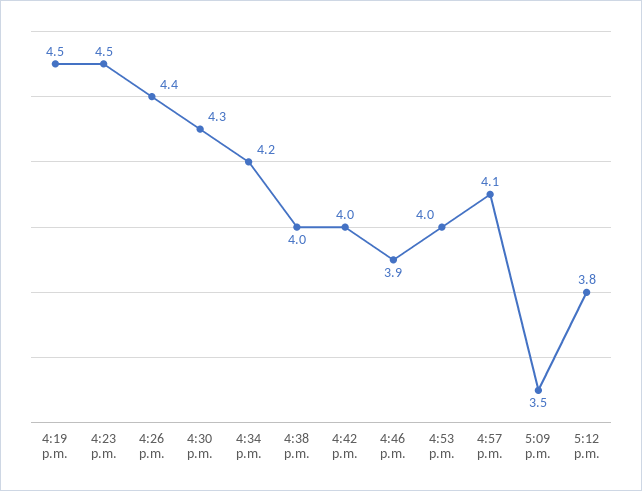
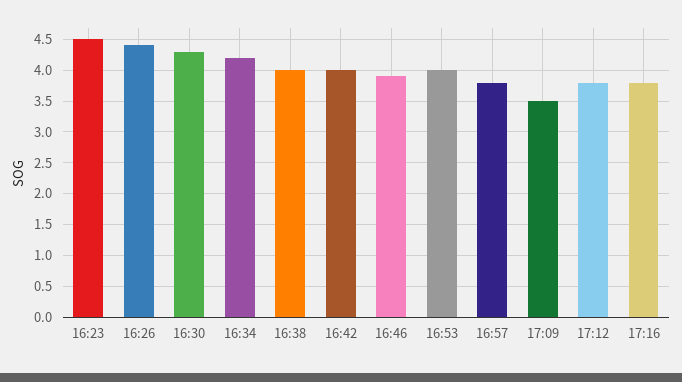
4:19 p.m.: 4.5 -> none
4:57 p.m.: 4.1 -> 3.8
17:16: none -> 3.8

